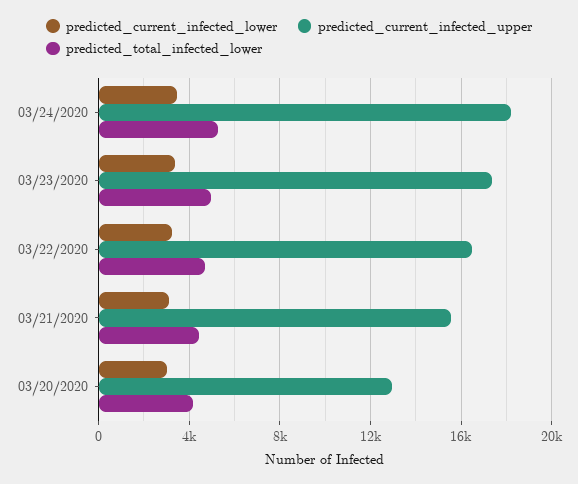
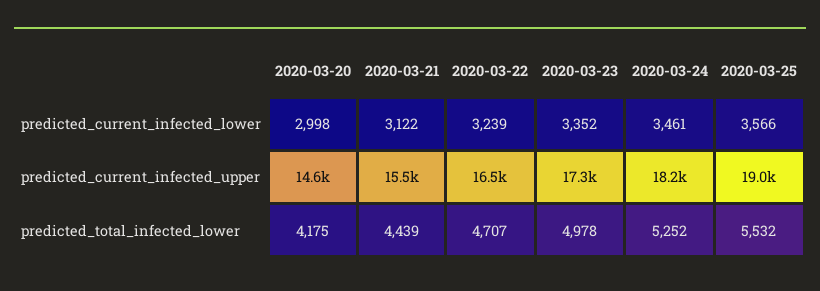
predicted_current_infected_upper, 03/20/2020: 13000 -> 14600
predicted_current_infected_lower, 2020-03-25: none -> 3566
predicted_current_infected_upper, 2020-03-25: none -> 19000
predicted_total_infected_lower, 2020-03-25: none -> 5532

